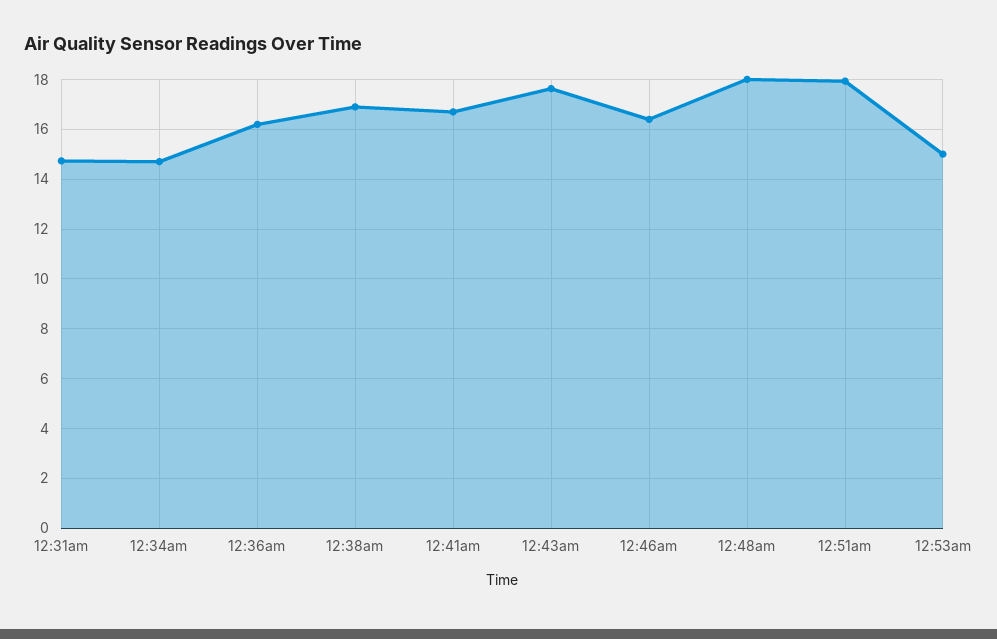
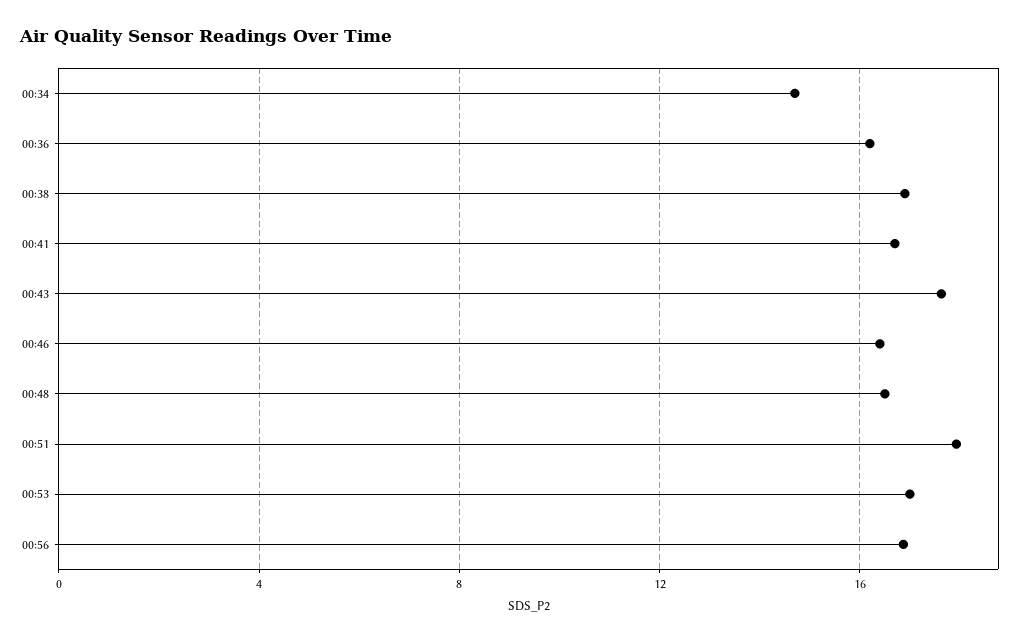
12:31am: 14.75 -> none
12:48am: 18 -> 16.5
12:53am: 15 -> 17
00:56: none -> 17

